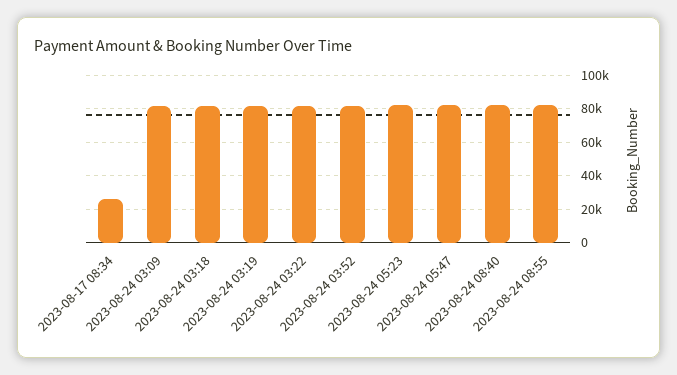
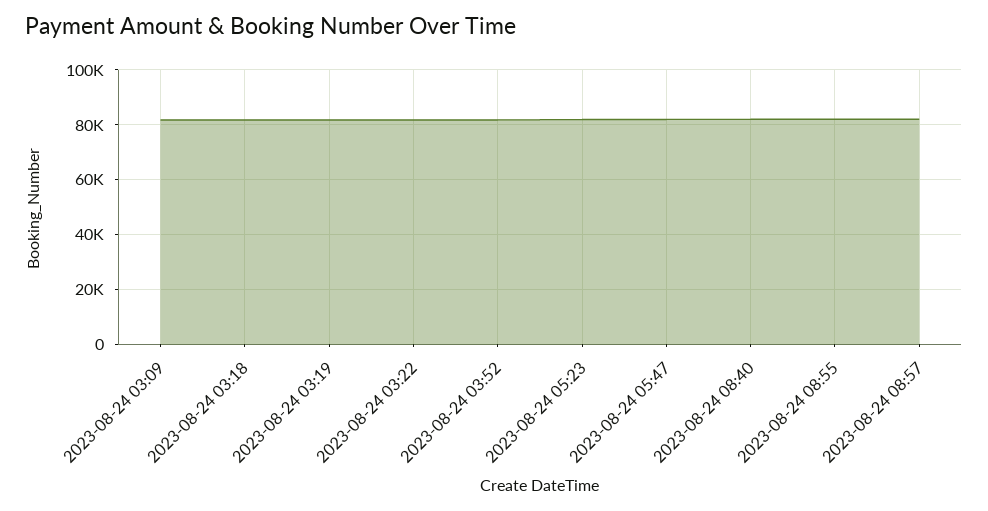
2023-08-17 08:34: 25000 -> none
2023-08-24 08:57: none -> 82500

